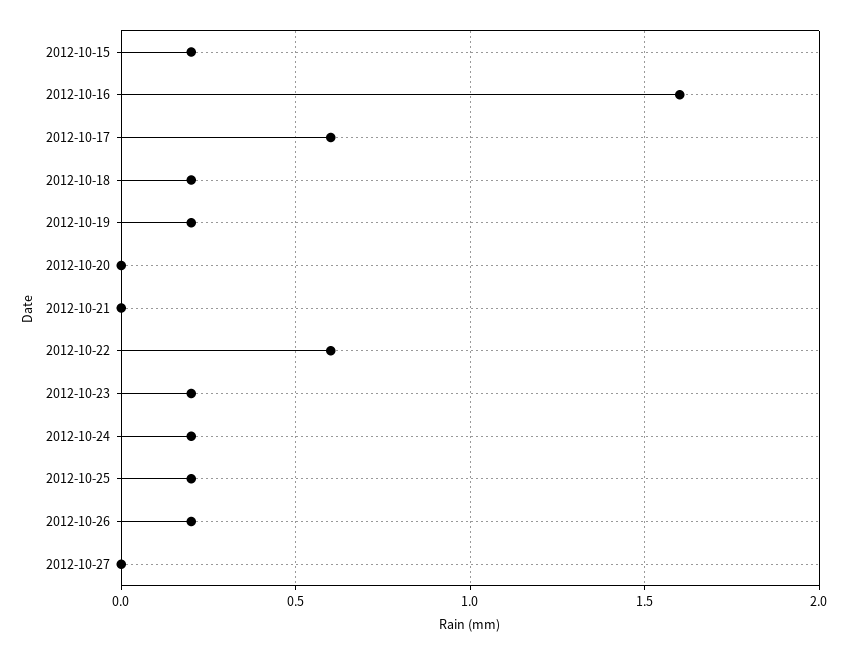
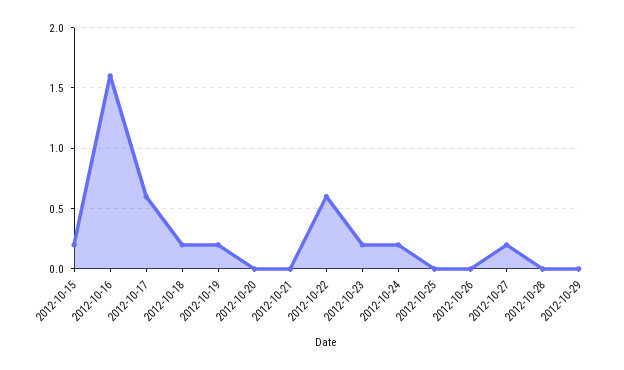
2012-10-25: 0.2 -> 0
2012-10-26: 0.2 -> 0
2012-10-27: 0 -> 0.2
2012-10-28: none -> 0
2012-10-29: none -> 0

